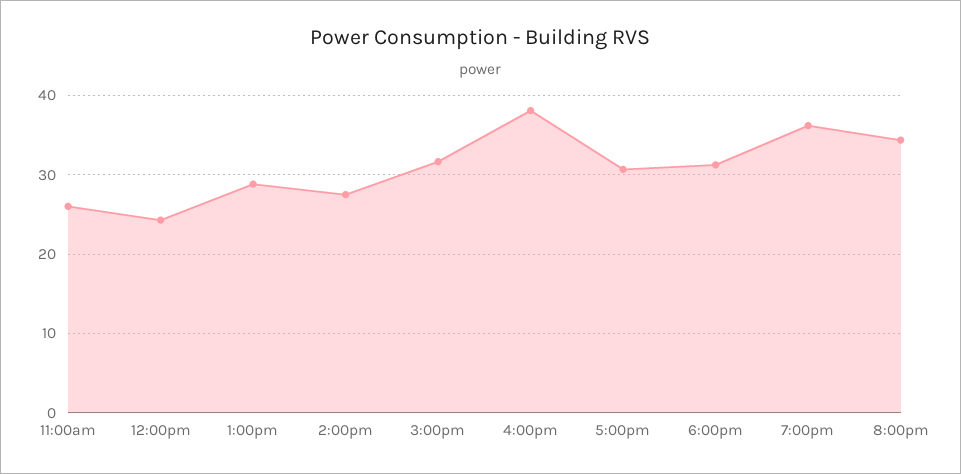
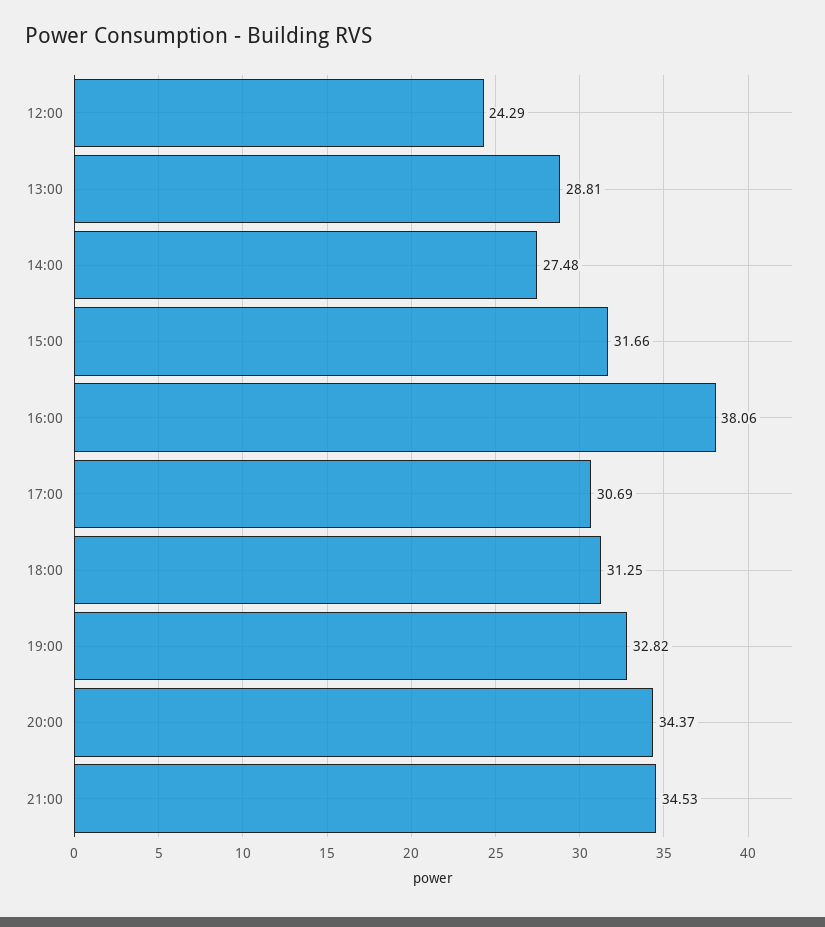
11:00am: 26 -> none
7:00pm: 36 -> 32.82
21:00: none -> 34.53

